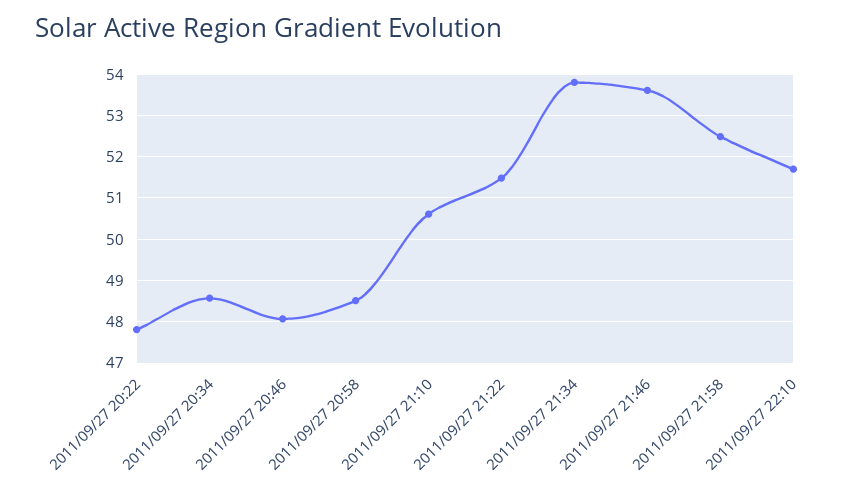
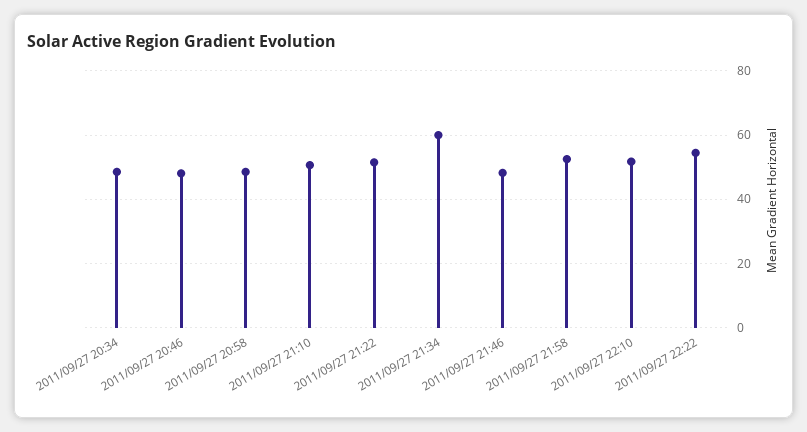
2011/09/27 20:22: 47.8 -> none
2011/09/27 21:34: 53.8 -> 60
2011/09/27 21:46: 53.6 -> 48
2011/09/27 22:22: none -> 54

